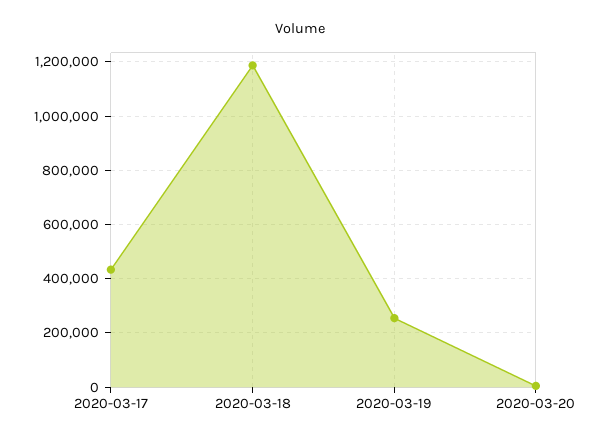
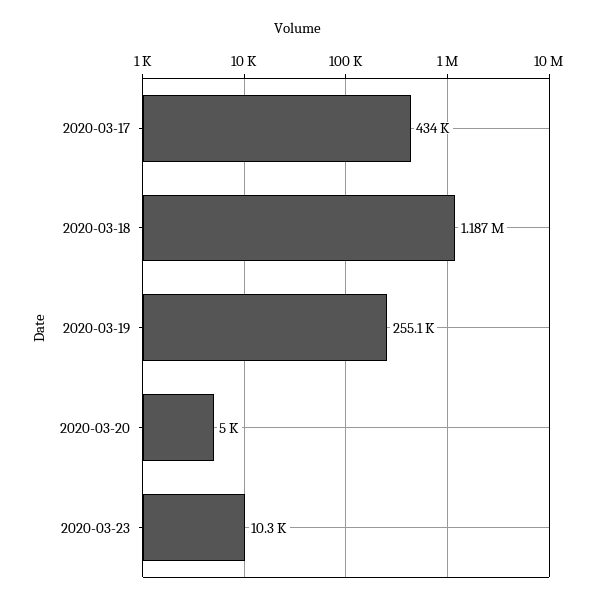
2020-03-23: none -> 10300

